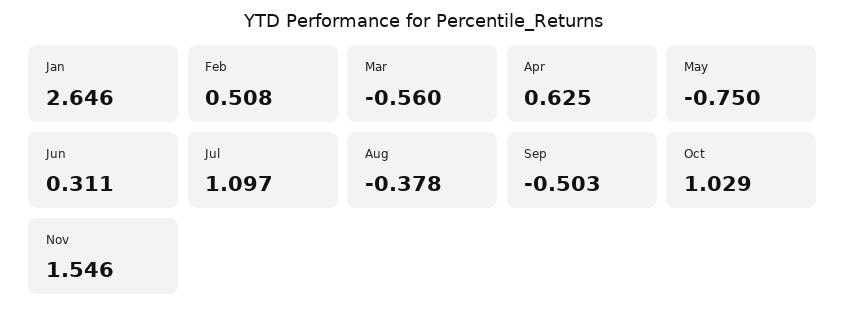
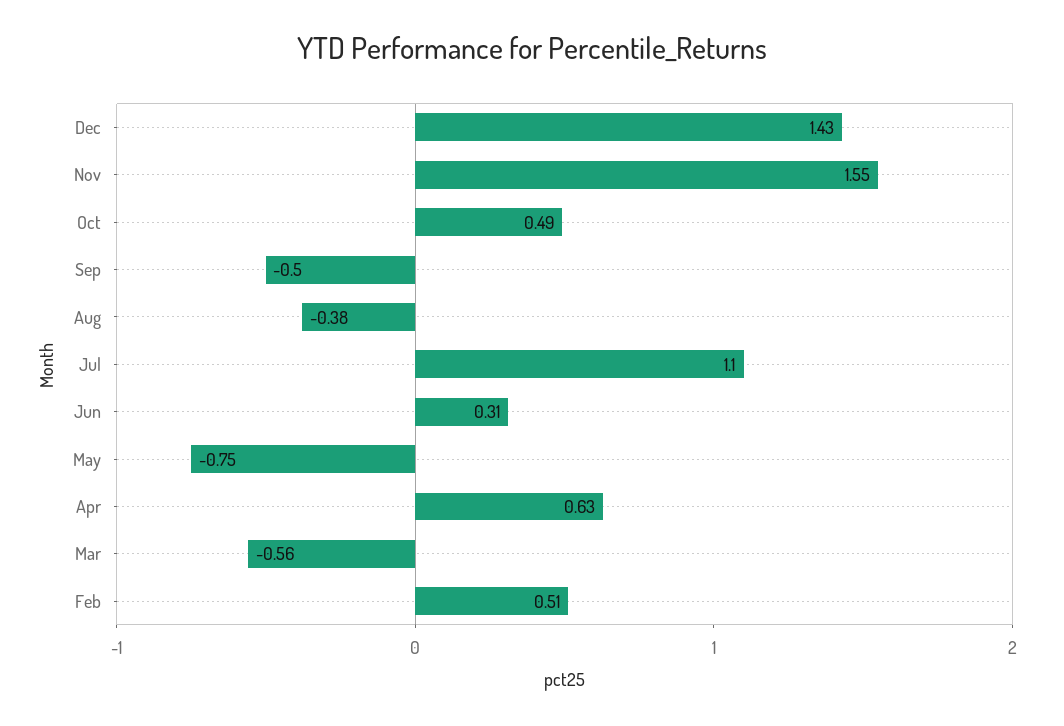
Jan: 2.646 -> none
Oct: 1.029 -> 0.49
Dec: none -> 1.43

